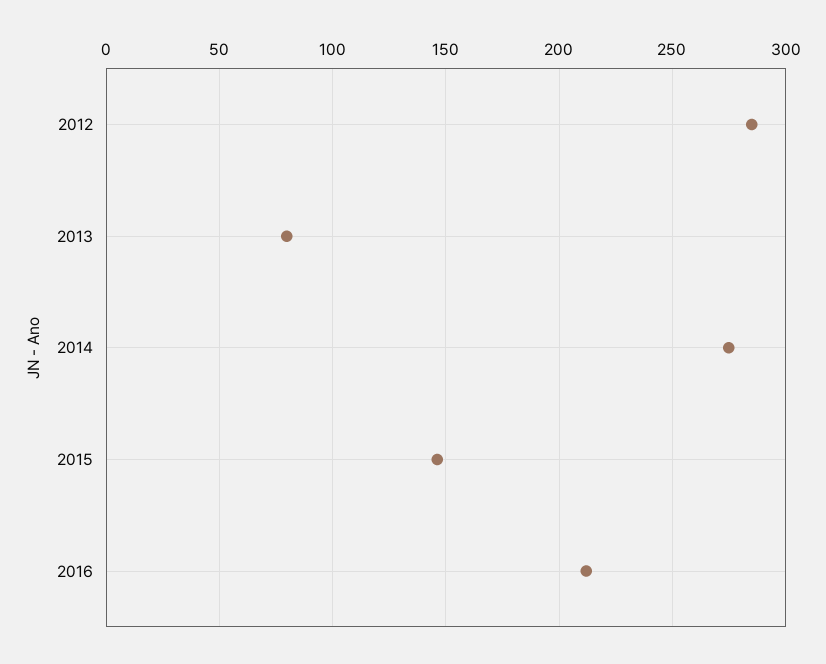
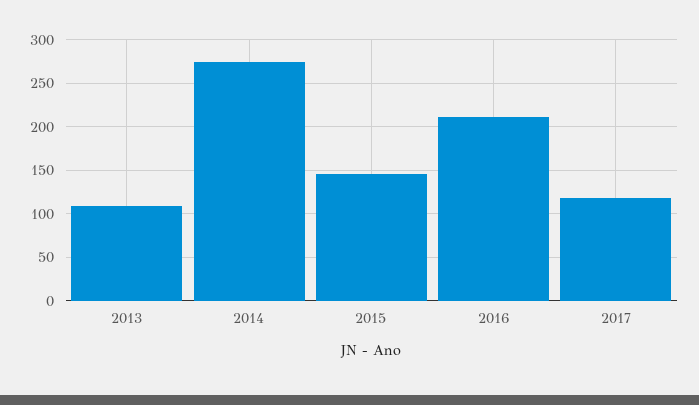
2012: 285 -> none
2013: 80 -> 110
2017: none -> 120

